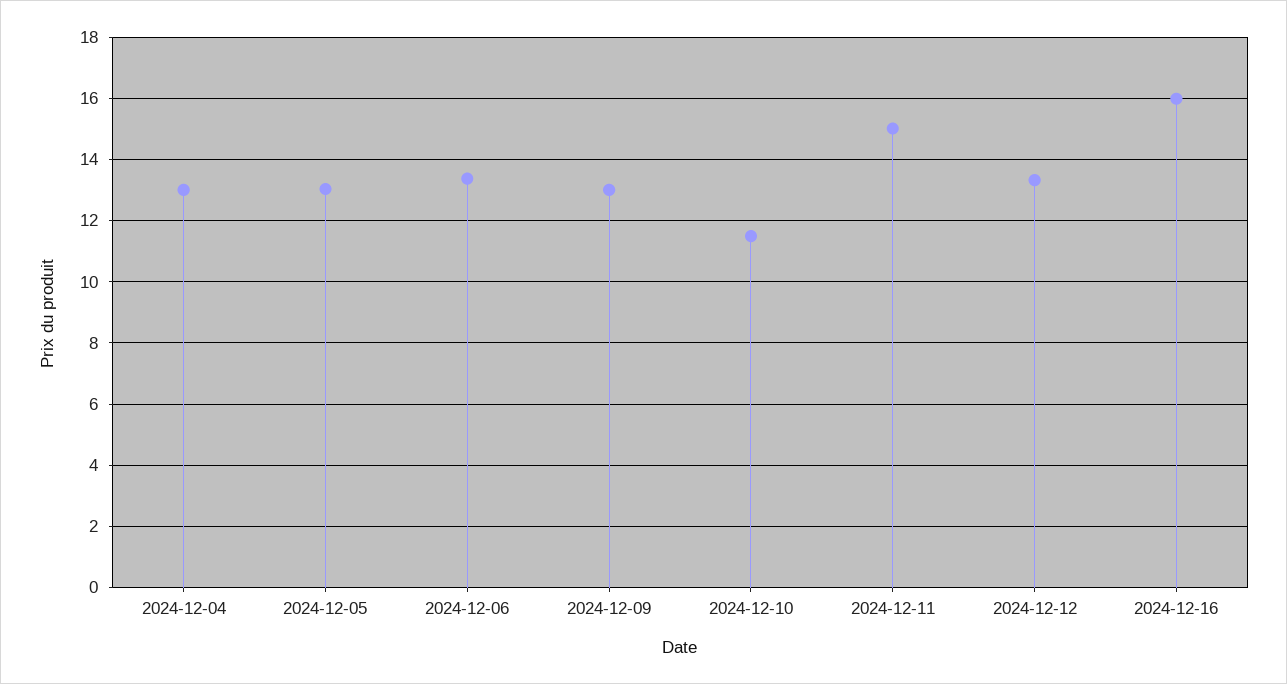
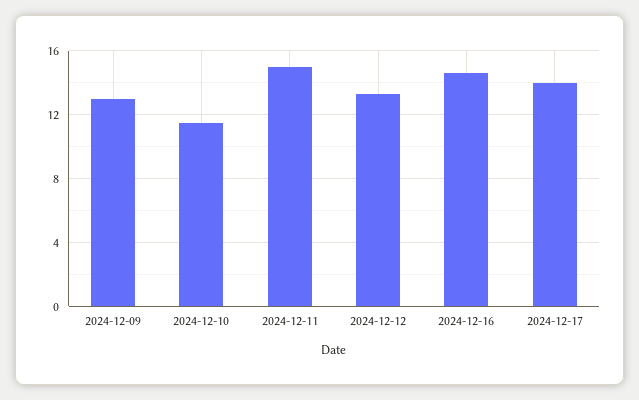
2024-12-04: 13 -> none
2024-12-05: 13 -> none
2024-12-06: 13.4 -> none
2024-12-16: 16 -> 14.5
2024-12-17: none -> 14

